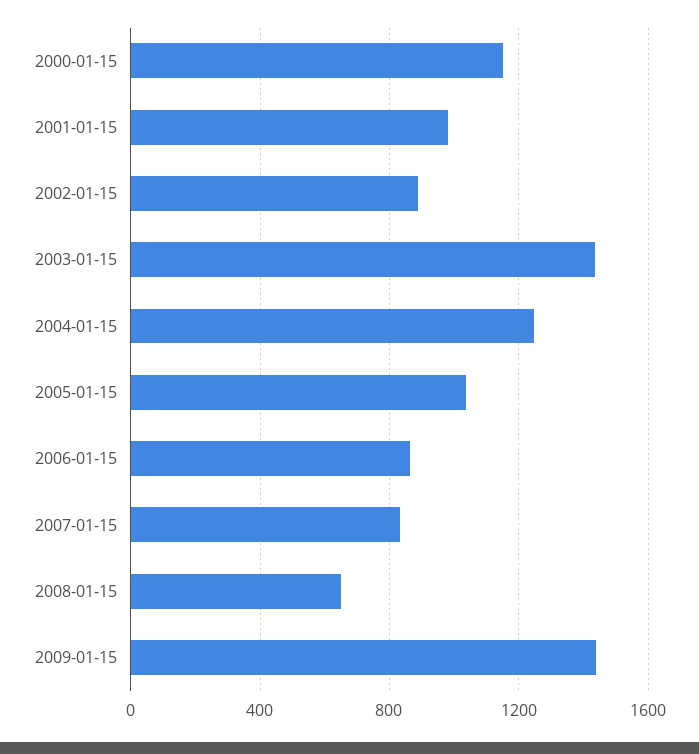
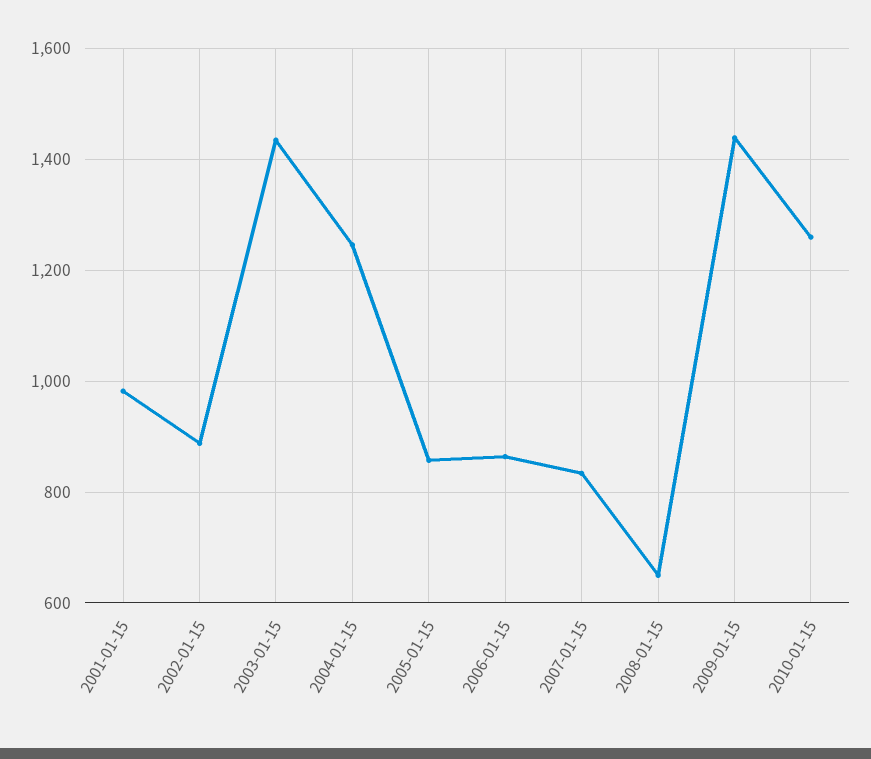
2000-01-15: 1150 -> none
2005-01-15: 1050 -> 860
2010-01-15: none -> 1260

